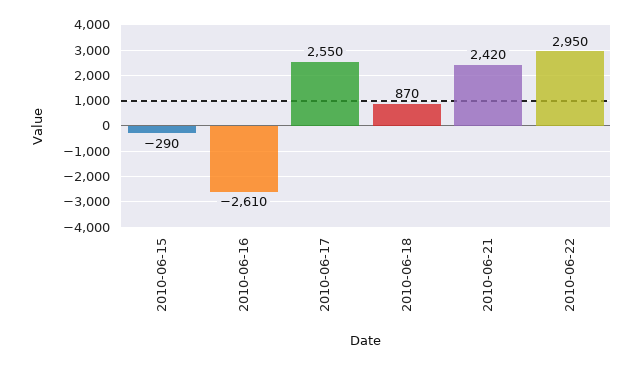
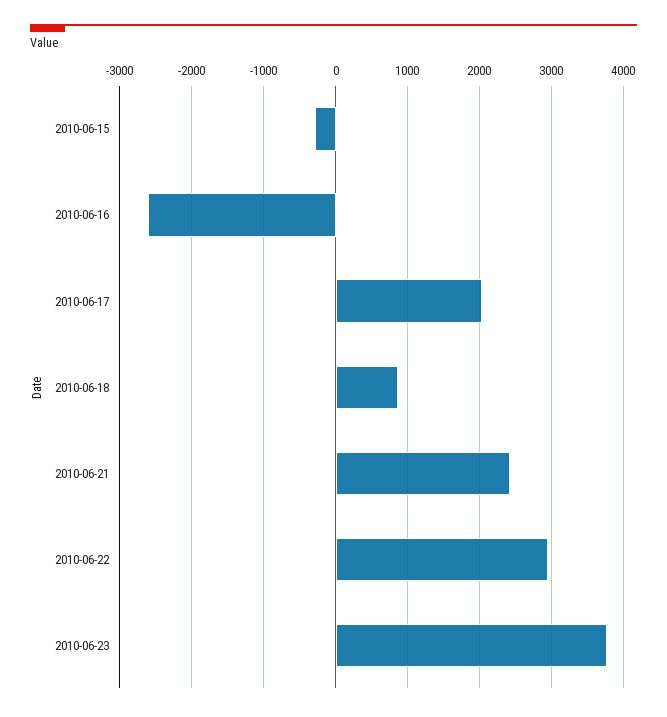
2010-06-17: 2550 -> 2000
2010-06-23: none -> 3800

